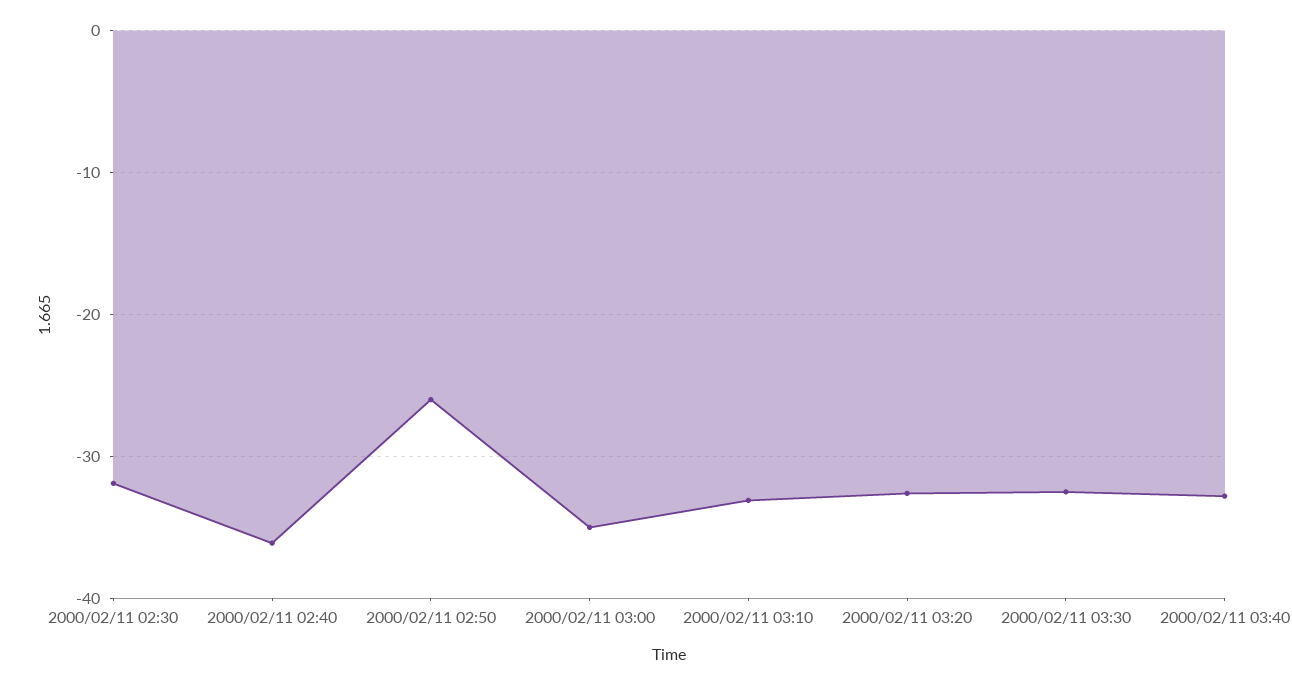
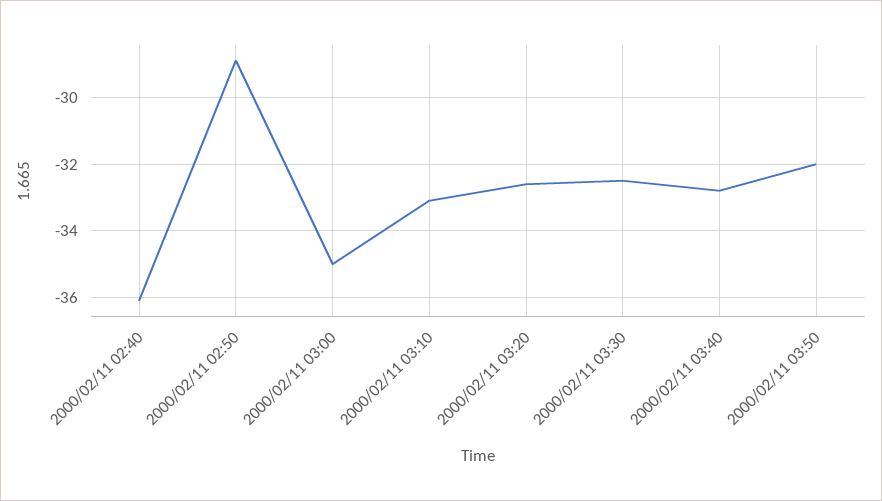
2000/02/11 02:30: -32 -> none
2000/02/11 02:50: -26 -> -29
2000/02/11 03:50: none -> -32

